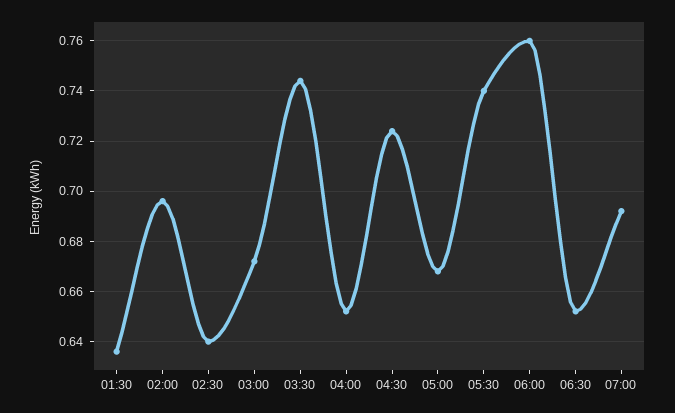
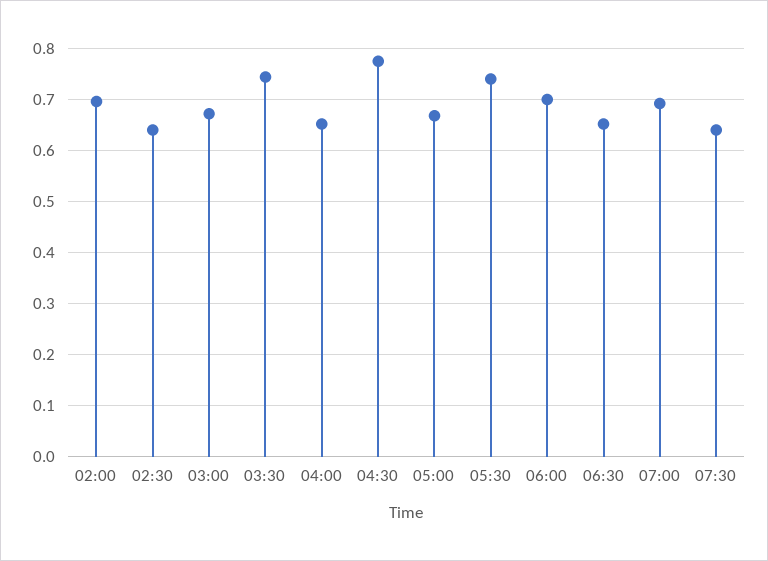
01:30: 0.635 -> none
04:30: 0.725 -> 0.78
06:00: 0.76 -> 0.7
07:30: none -> 0.64

